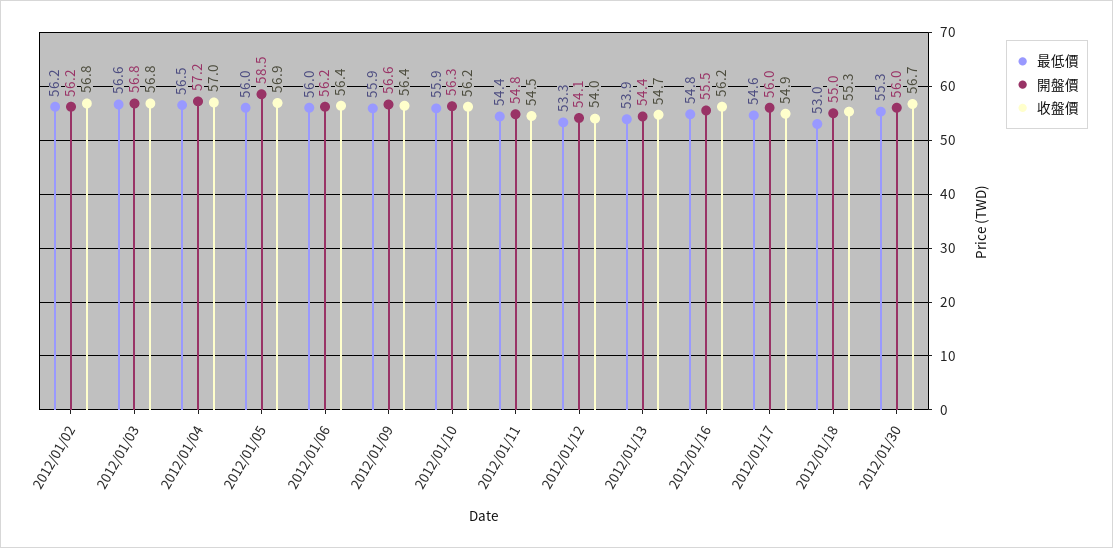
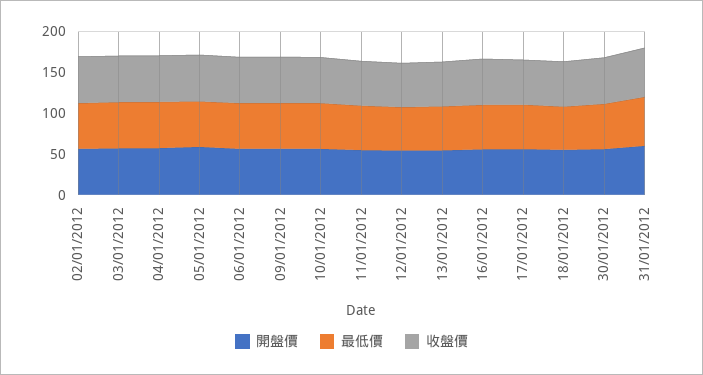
開盤價, 31/01/2012: none -> 60
最低價, 31/01/2012: none -> 60
收盤價, 31/01/2012: none -> 60

